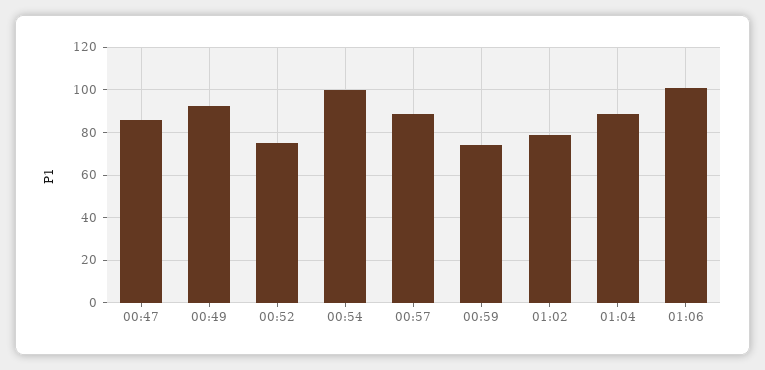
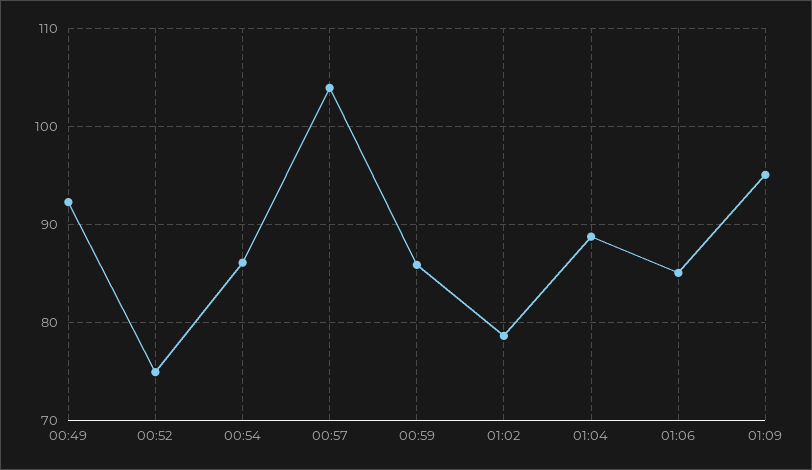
00:47: 85 -> none
00:54: 100 -> 86
00:57: 90 -> 104
00:59: 75 -> 86
01:06: 100 -> 85
01:09: none -> 95

